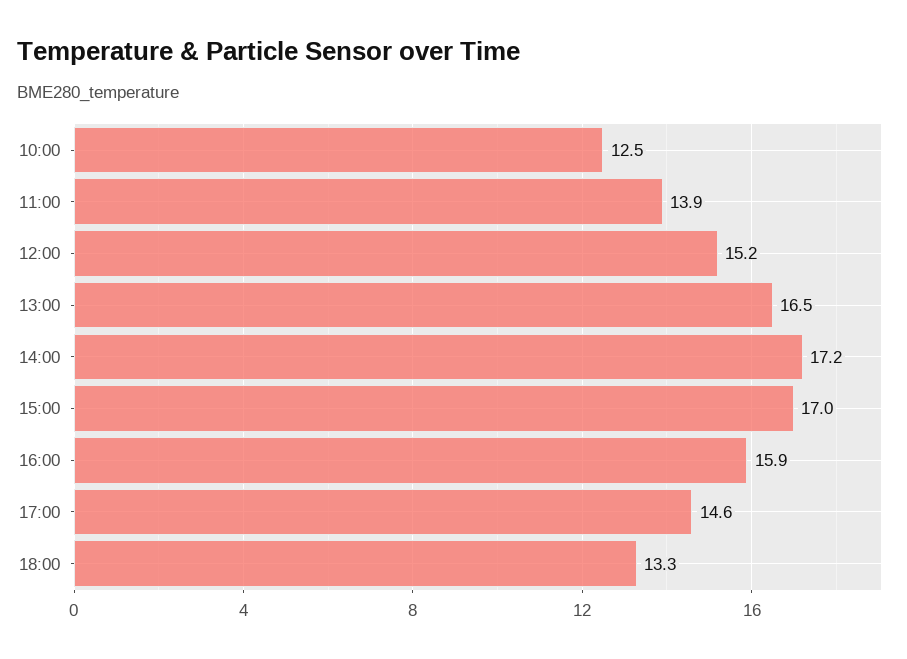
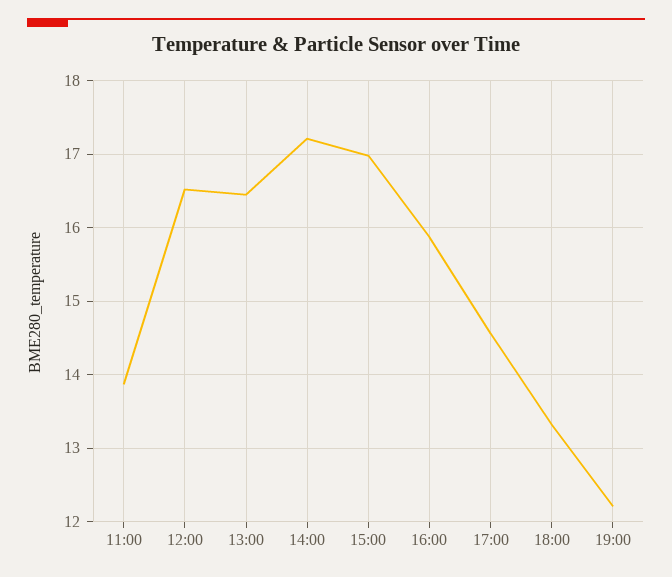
10:00: 12.5 -> none
12:00: 15.2 -> 16.5
19:00: none -> 12.2

